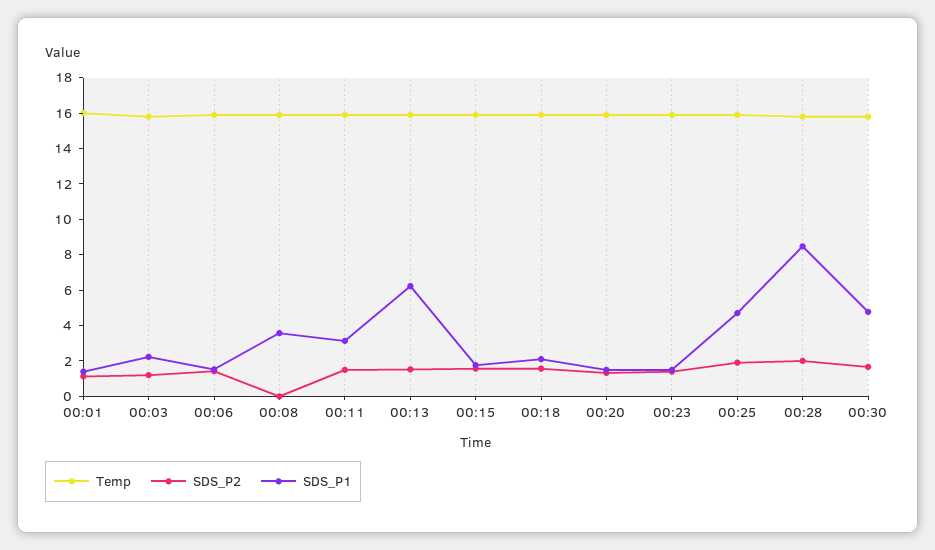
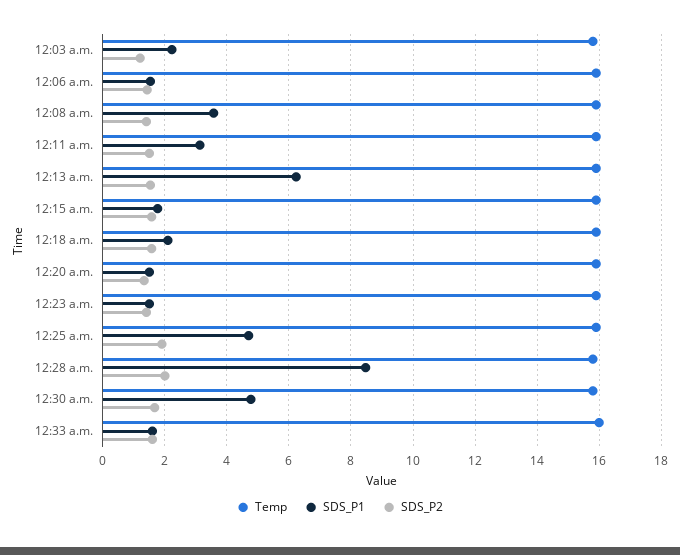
Temp, 00:01: 16 -> none
SDS_P2, 00:01: 1 -> none
SDS_P1, 00:01: 1.5 -> none
SDS_P2, 00:08: 0 -> 1.4
Temp, 12:33 a.m.: none -> 16
SDS_P1, 12:33 a.m.: none -> 1.6
SDS_P2, 12:33 a.m.: none -> 1.6

